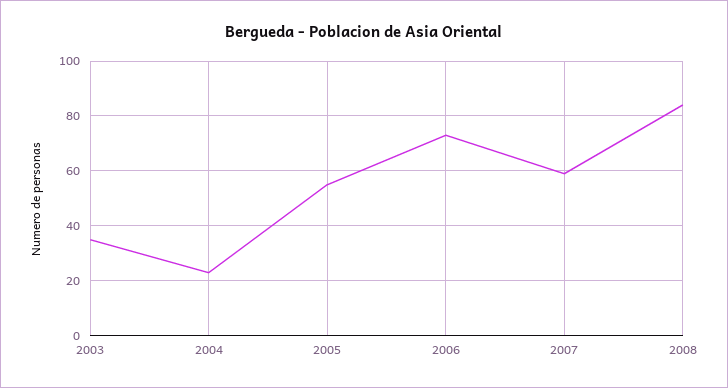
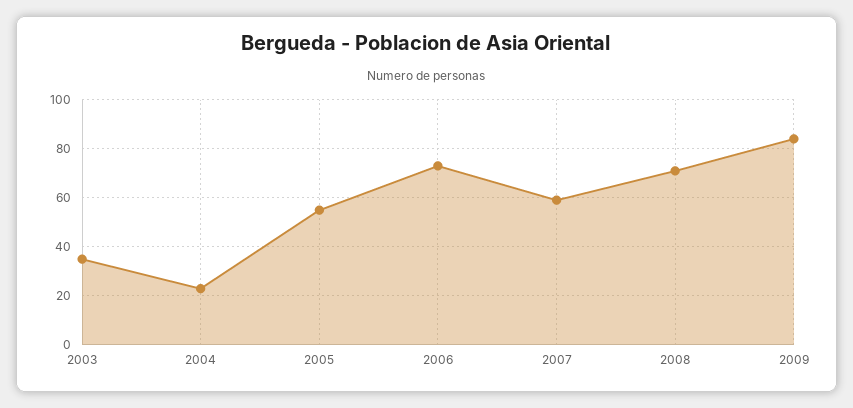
2008: 85 -> 70
2009: none -> 85

